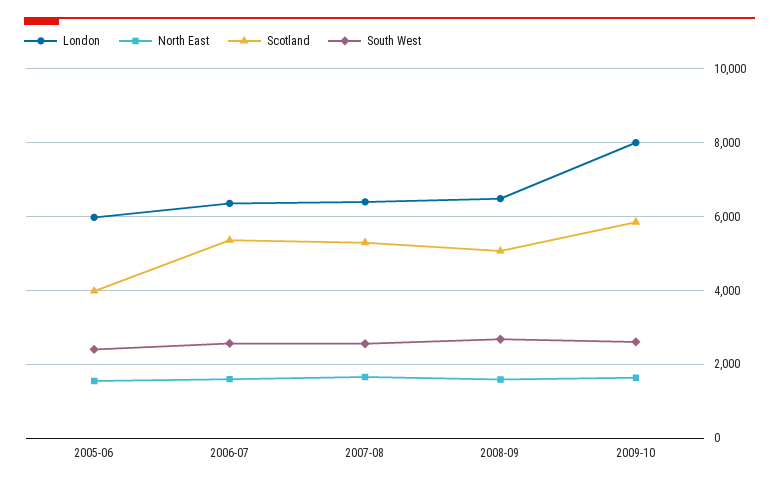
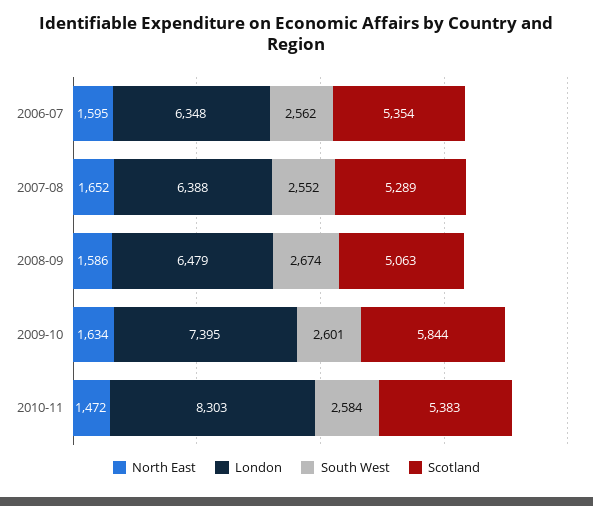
London, 2005-06: 6000 -> none
North East, 2005-06: 1600 -> none
Scotland, 2005-06: 4000 -> none
South West, 2005-06: 2400 -> none
London, 2009-10: 8000 -> 7395
North East, 2010-11: none -> 1472
London, 2010-11: none -> 8303
South West, 2010-11: none -> 2584
Scotland, 2010-11: none -> 5383

